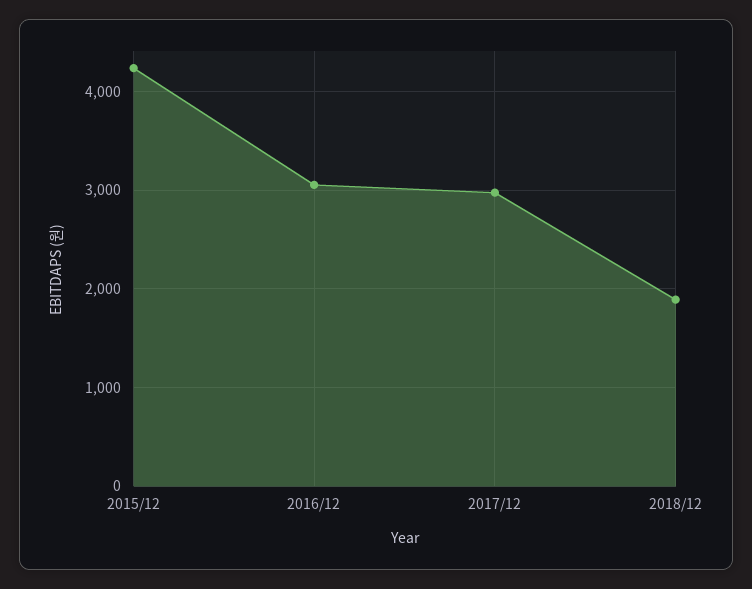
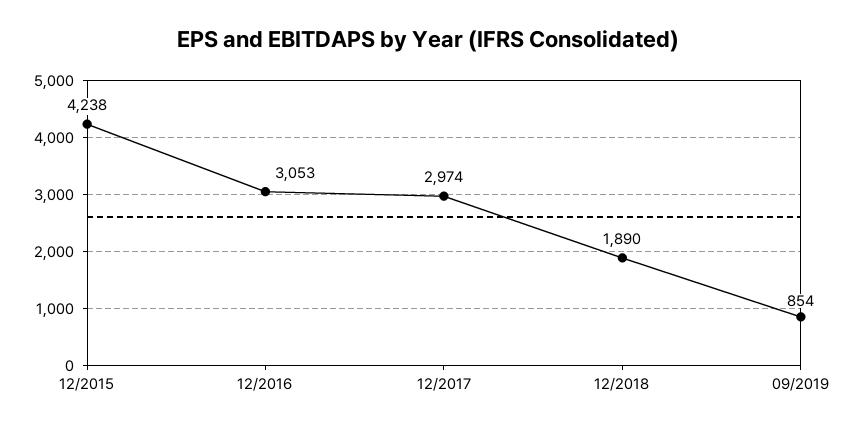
09/2019: none -> 854

